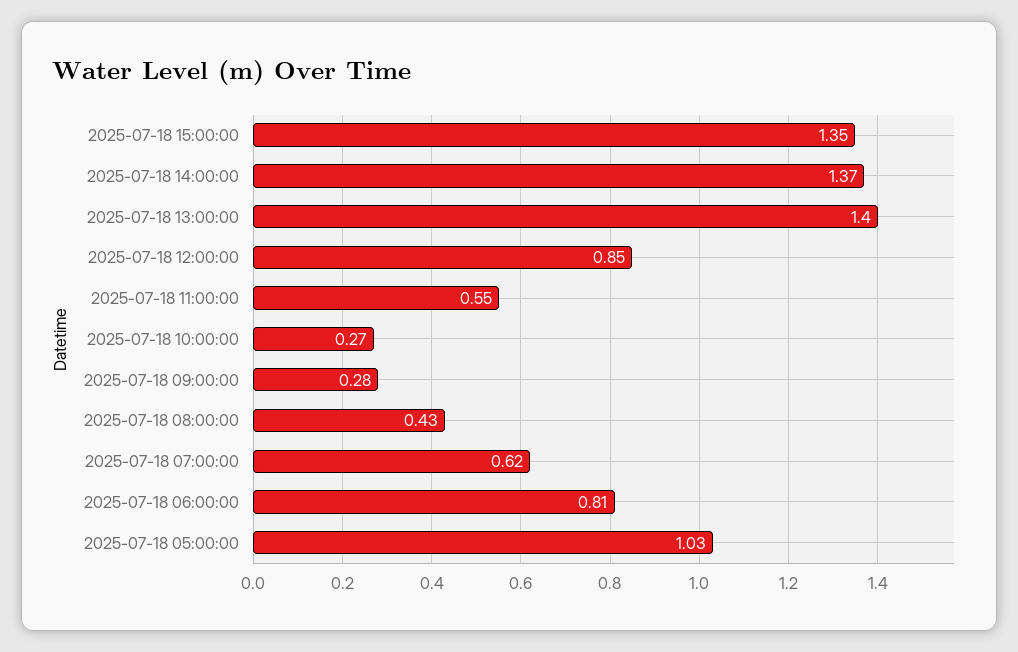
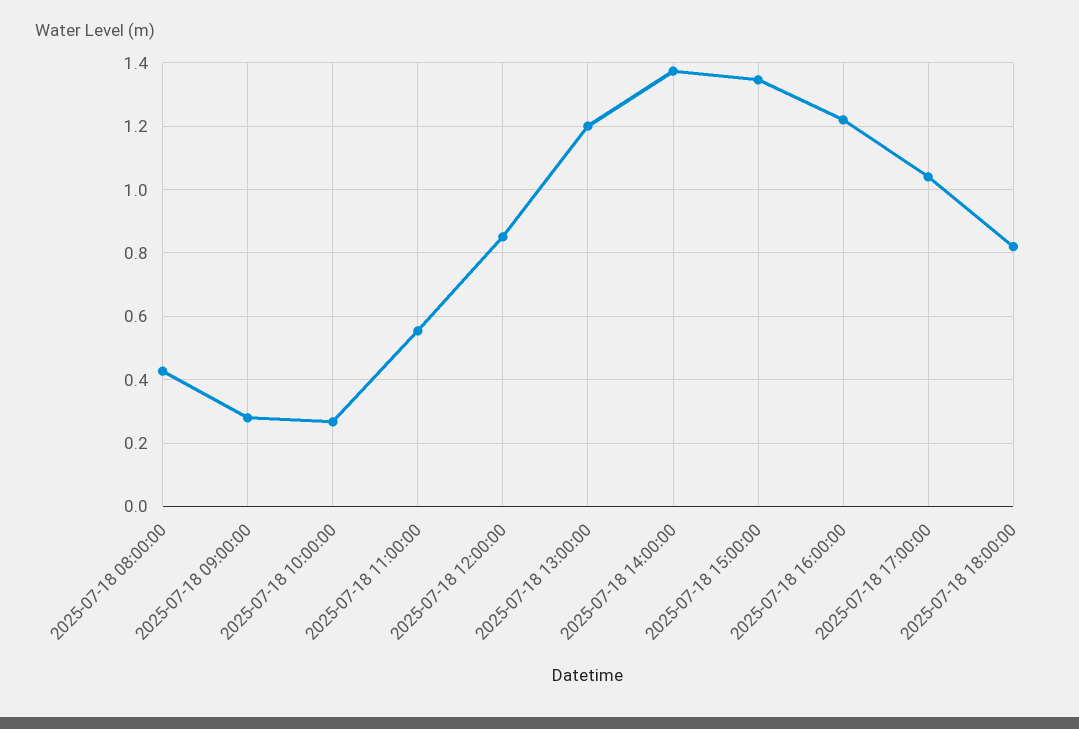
2025-07-18 13:00:00: 1.4 -> 1.2
2025-07-18 07:00:00: 0.62 -> none
2025-07-18 06:00:00: 0.81 -> none
2025-07-18 05:00:00: 1.03 -> none
2025-07-18 16:00:00: none -> 1.22
2025-07-18 17:00:00: none -> 1.04
2025-07-18 18:00:00: none -> 0.82

